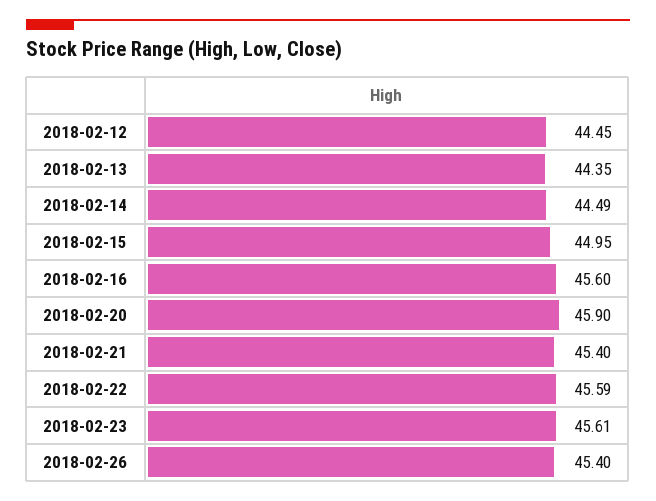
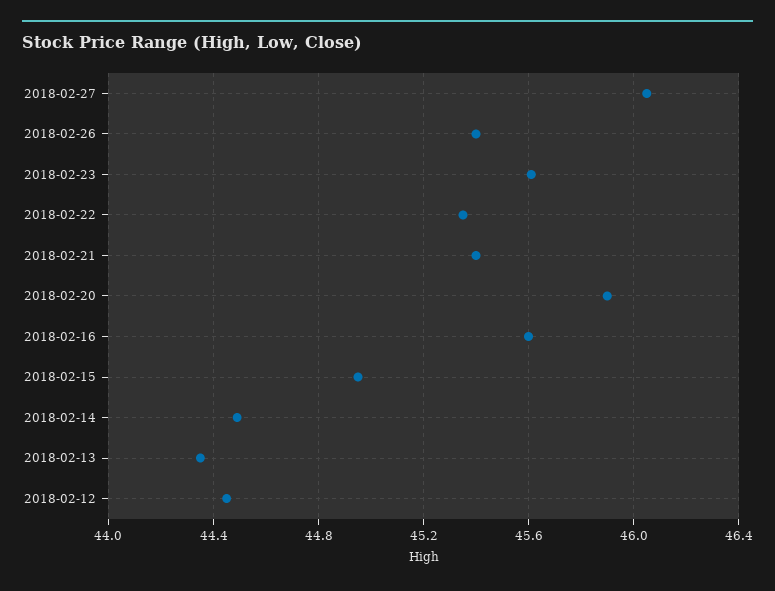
2018-02-22: 45.59 -> 45.35
2018-02-27: none -> 46.05

